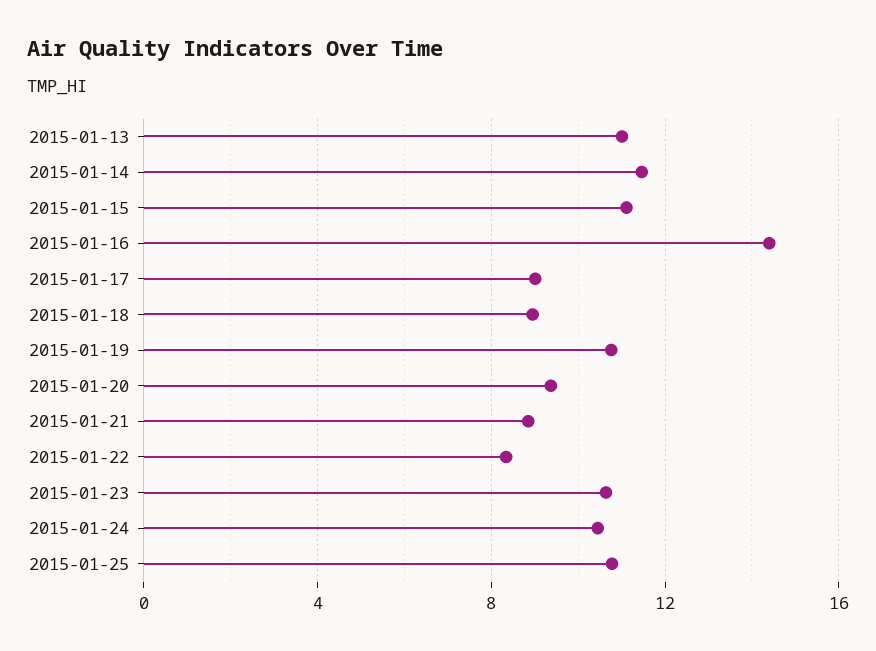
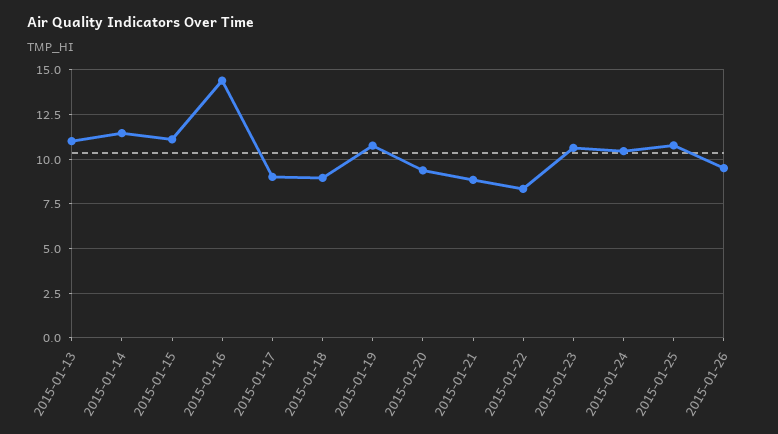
2015-01-26: none -> 9.5

